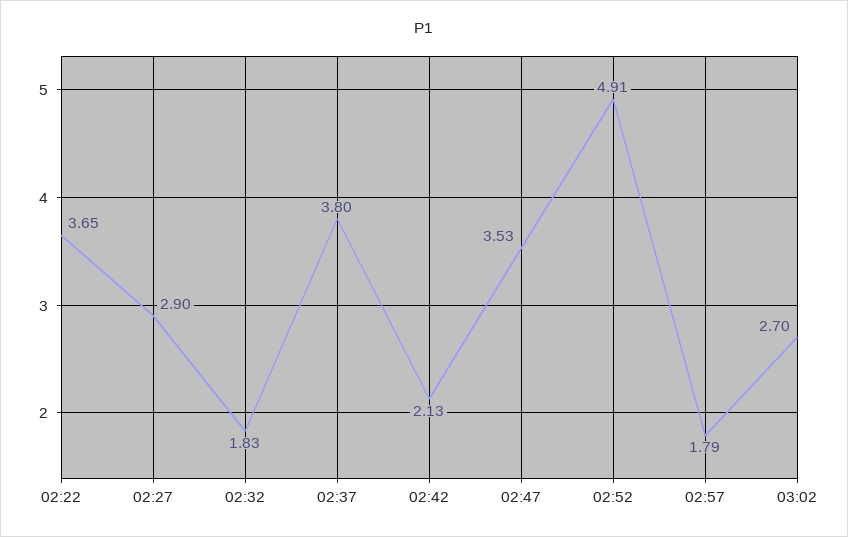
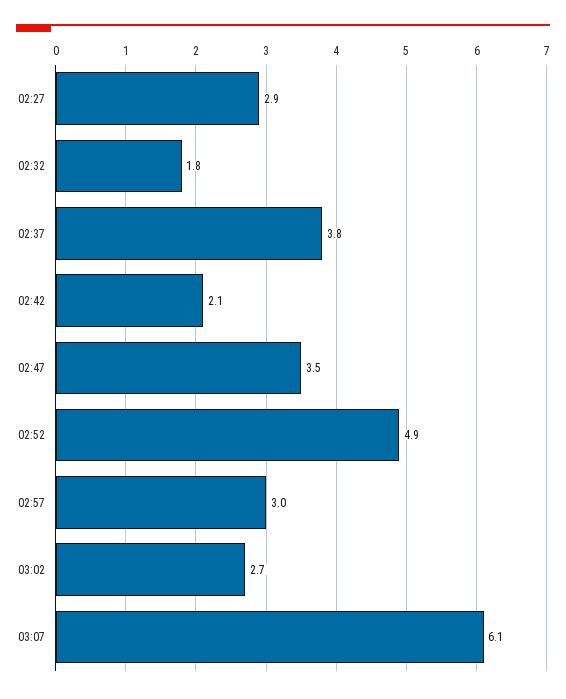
02:22: 3.65 -> none
02:57: 1.79 -> 3
03:07: none -> 6.1

